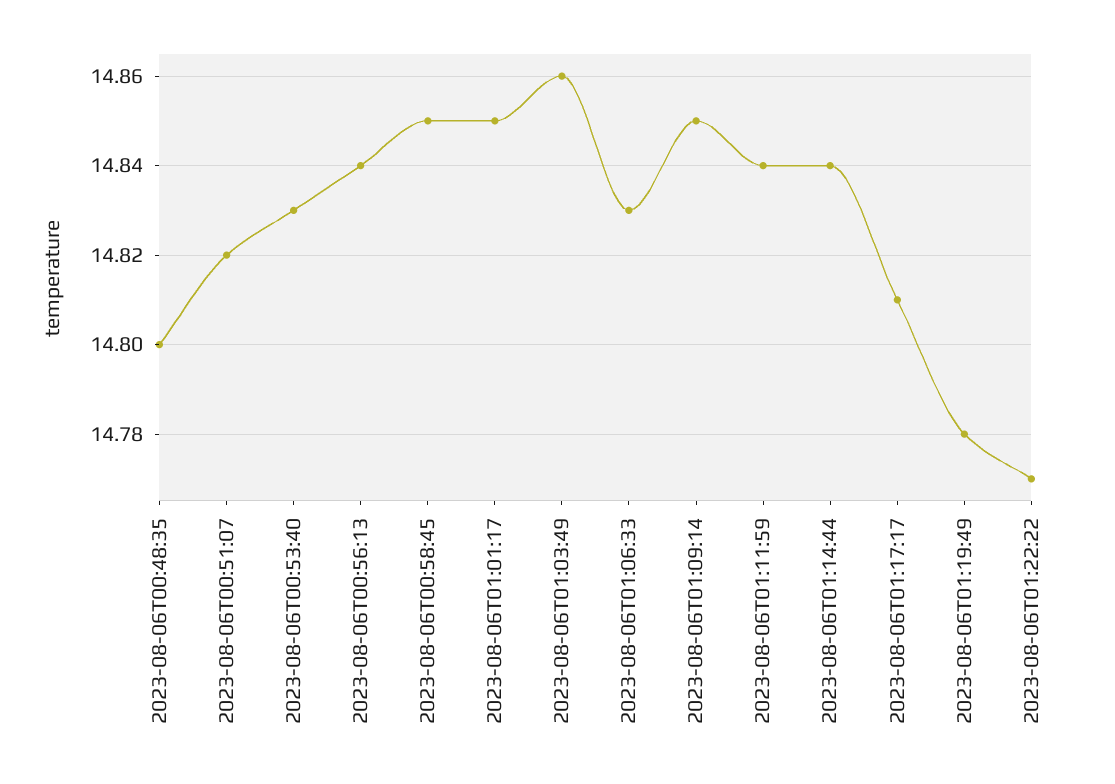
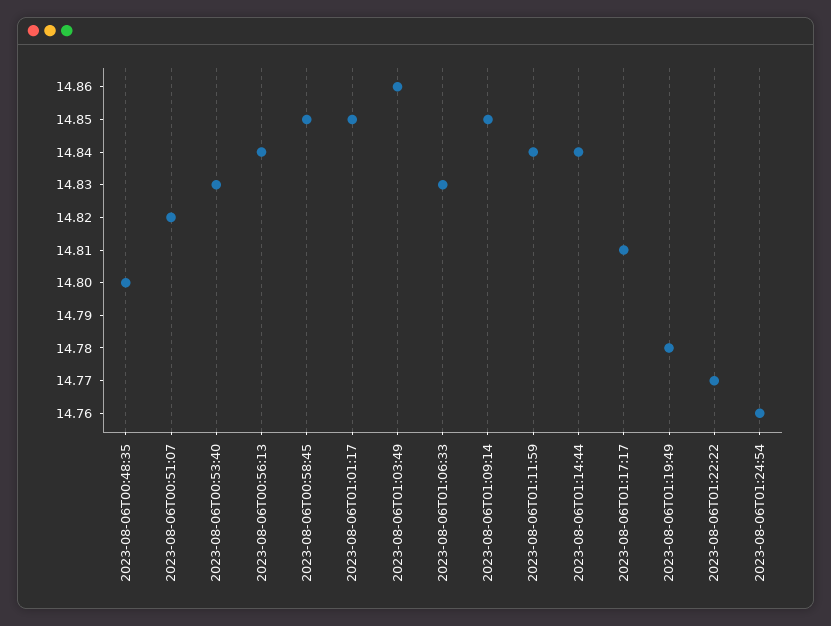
2023-08-06T01:24:54: none -> 14.76

